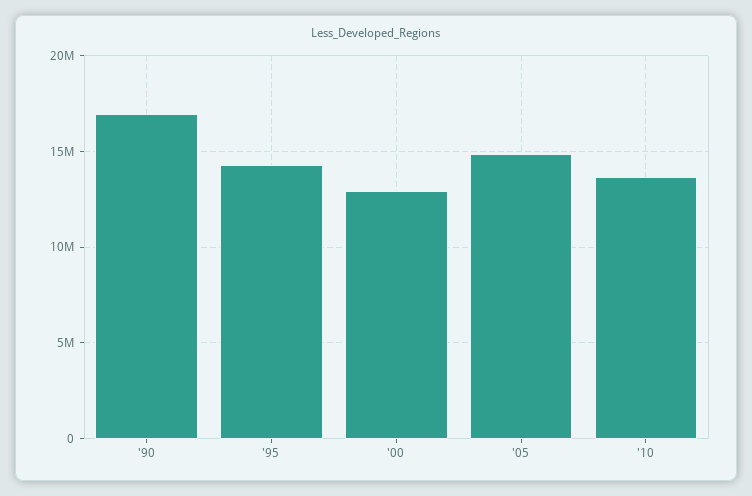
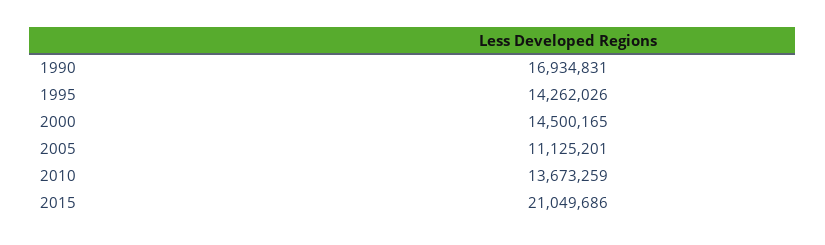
'00: 13000000 -> 14500165
'05: 15000000 -> 11125201
2015: none -> 21049686

